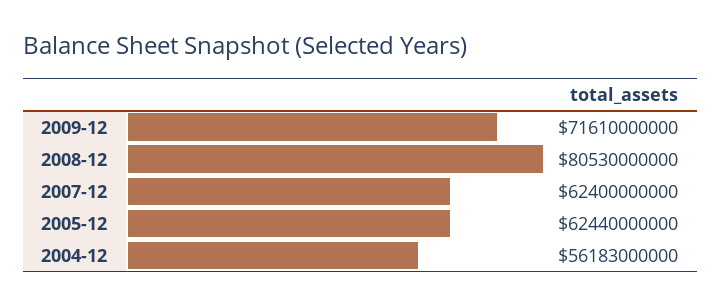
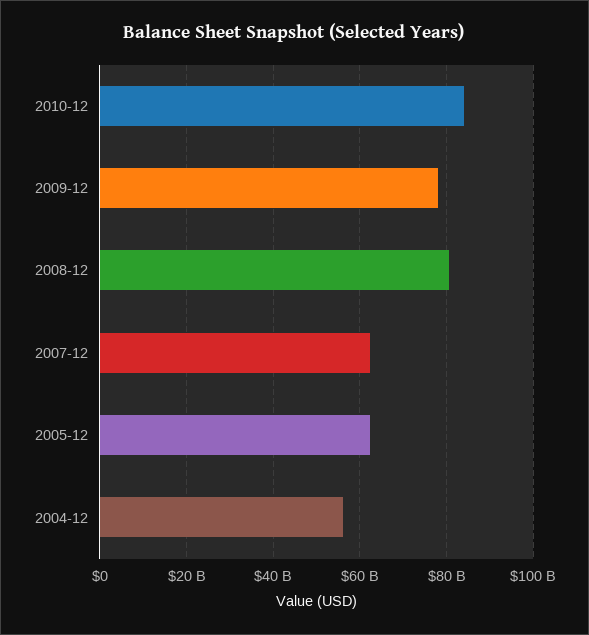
2009-12: 71610000000 -> 78000000000
2010-12: none -> 84000000000

